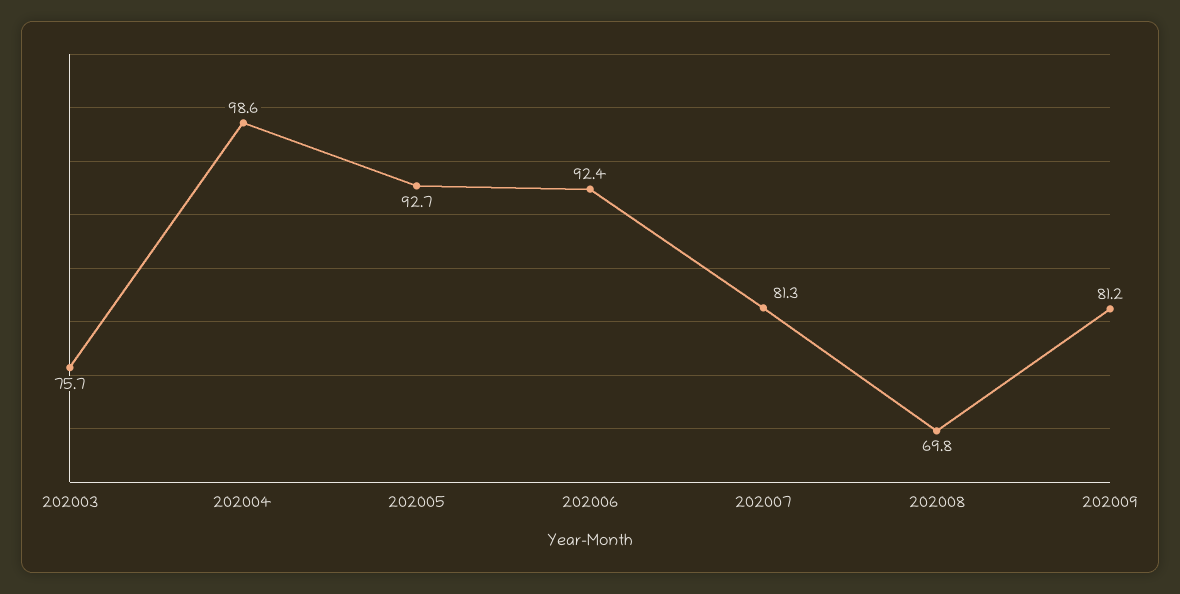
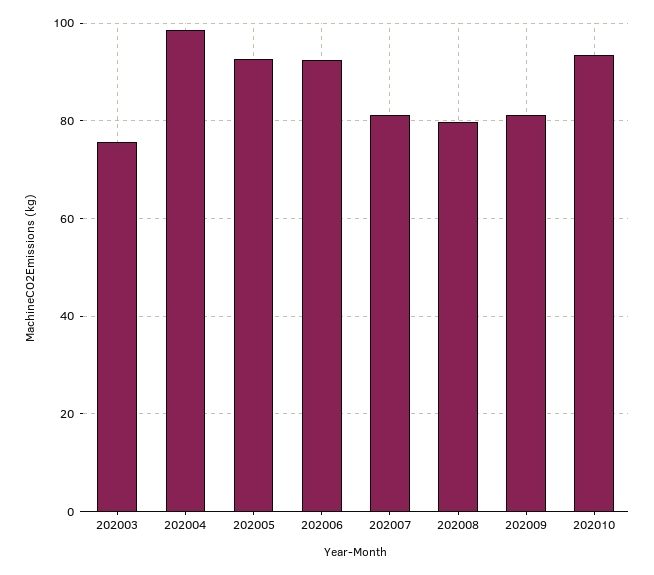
202008: 69.8 -> 80
202010: none -> 94

